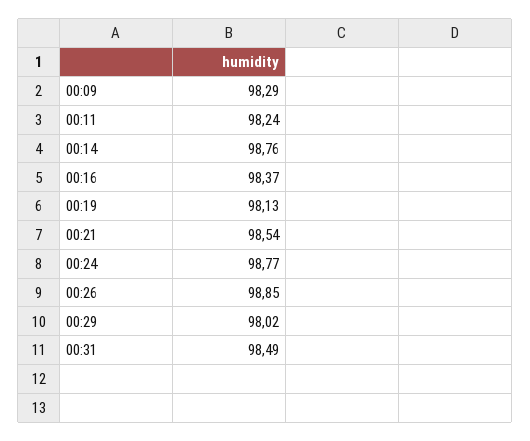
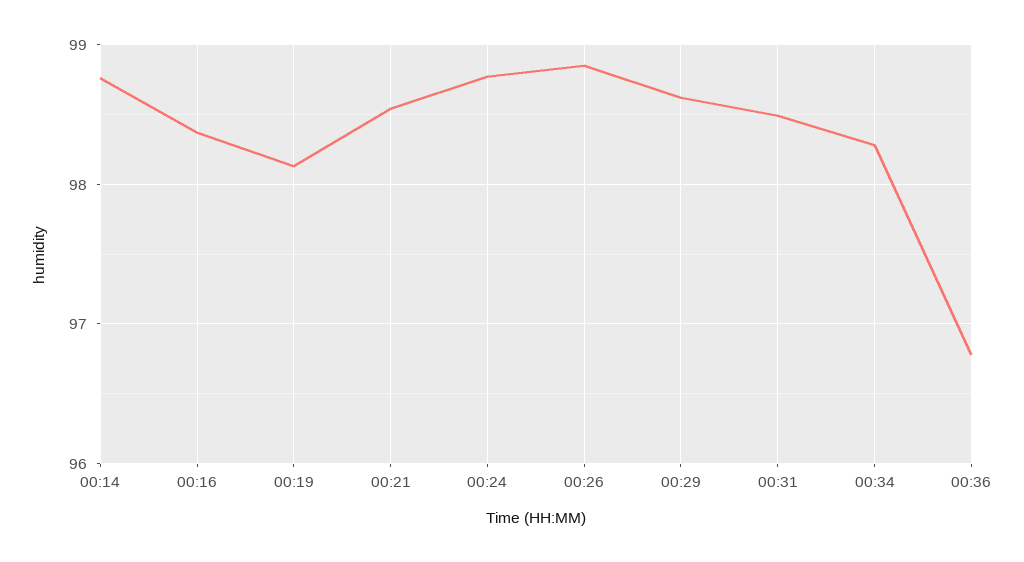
00:09: 98.29 -> none
00:11: 98.24 -> none
00:29: 98.02 -> 98.6
00:34: none -> 98.3
00:36: none -> 96.8

